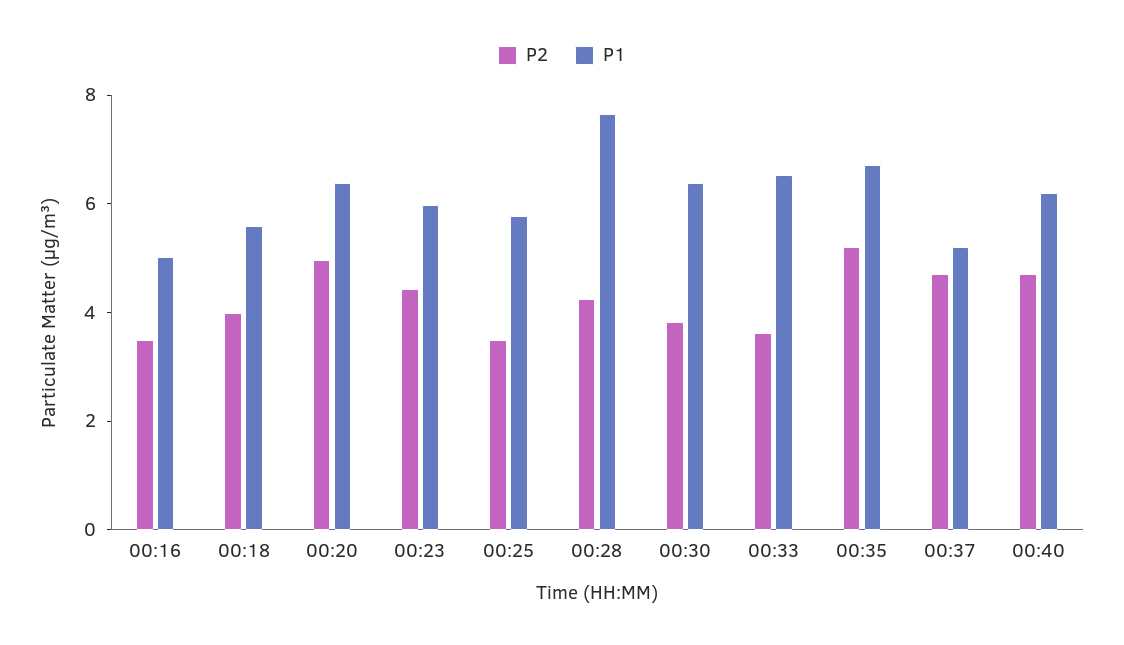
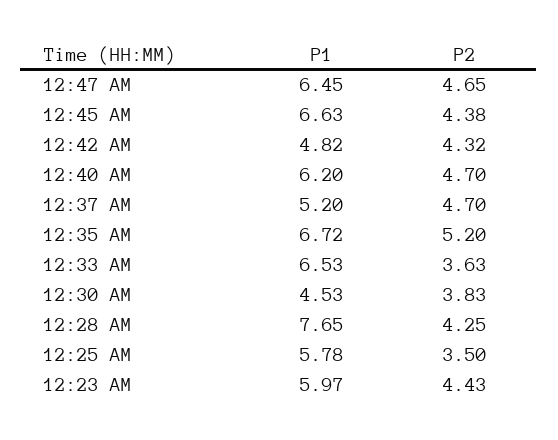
P2, 00:16: 3.5 -> none
P1, 00:16: 5 -> none
P2, 00:18: 4 -> none
P1, 00:18: 5.5 -> none
P2, 00:20: 5 -> none
P1, 00:20: 6.5 -> none
P1, 00:30: 6.5 -> 4.53
P1, 12:47 AM: none -> 6.45
P2, 12:47 AM: none -> 4.65
P1, 12:45 AM: none -> 6.63
P2, 12:45 AM: none -> 4.38
P1, 12:42 AM: none -> 4.82
P2, 12:42 AM: none -> 4.32

